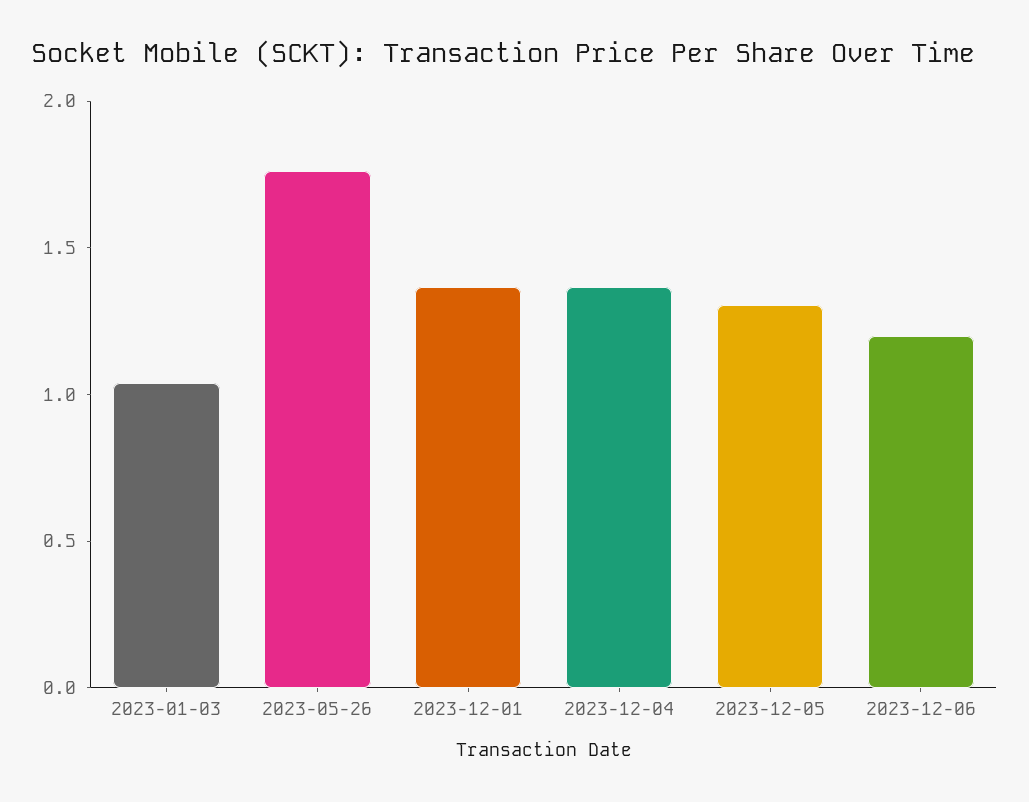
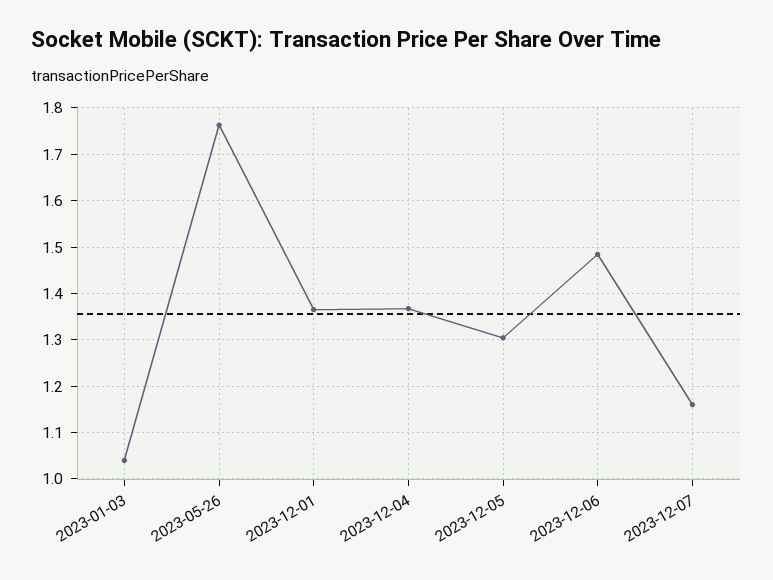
2023-12-06: 1.2 -> 1.48
2023-12-07: none -> 1.16

